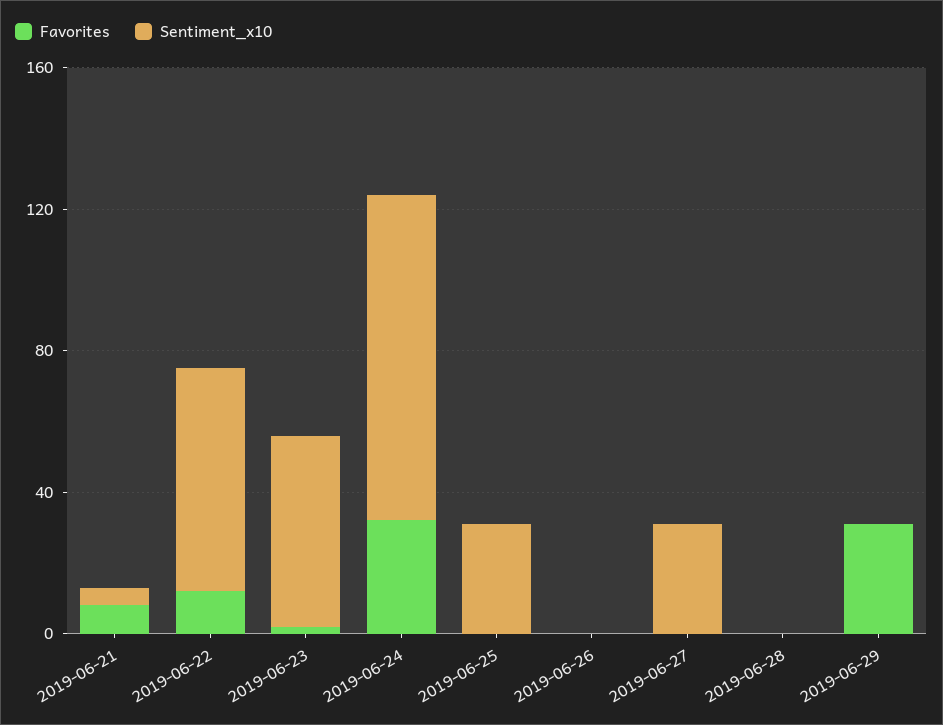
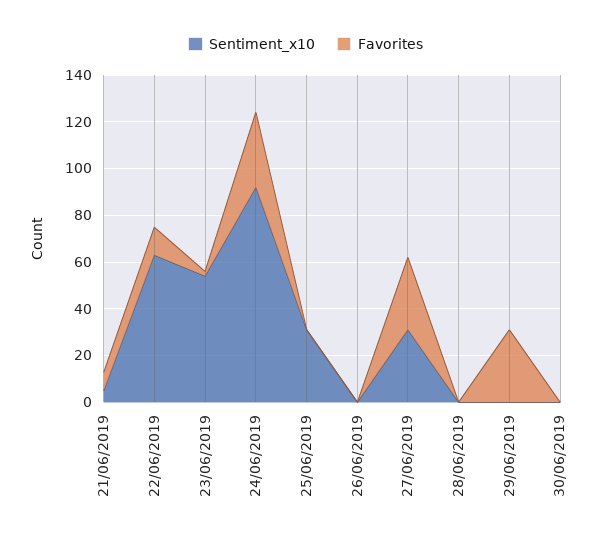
Favorites, 2019-06-27: 0 -> 30
Sentiment_x10, 30/06/2019: none -> 0
Favorites, 30/06/2019: none -> 0

